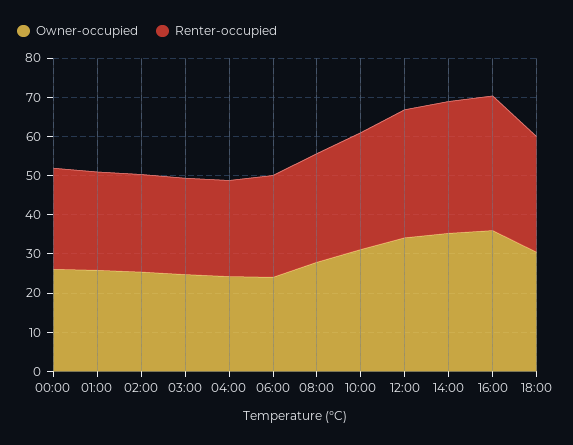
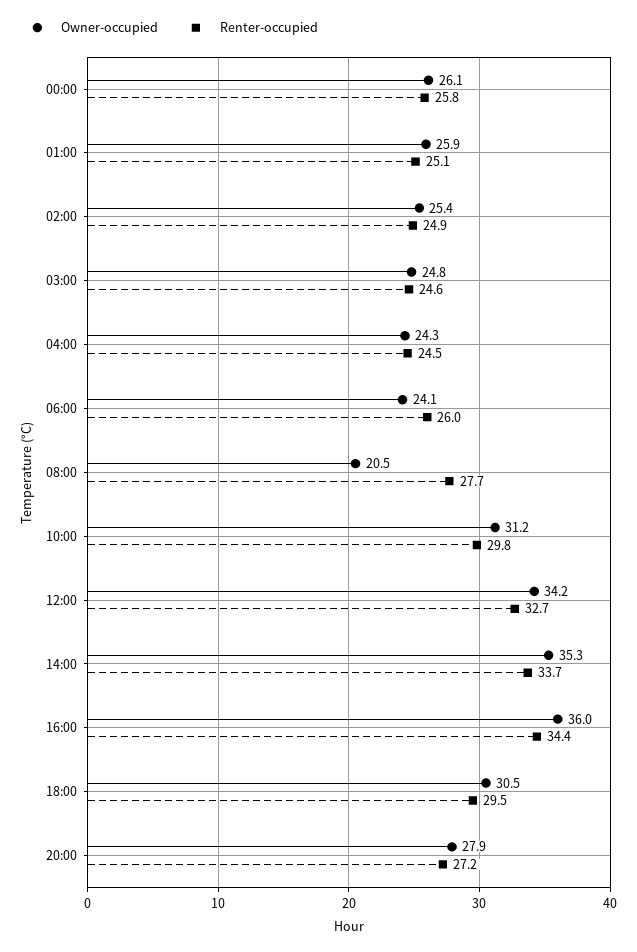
Owner-occupied, 08:00: 27.5 -> 20.5
Owner-occupied, 20:00: none -> 27.9
Renter-occupied, 20:00: none -> 27.2

